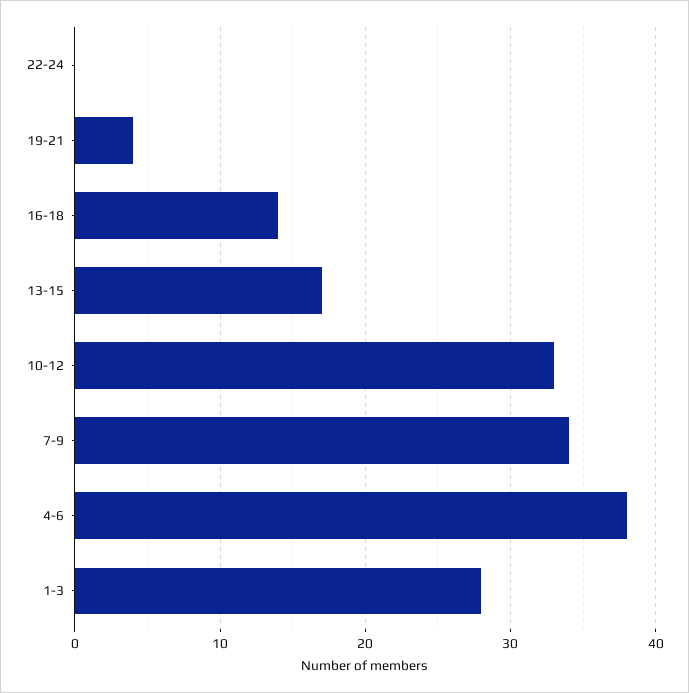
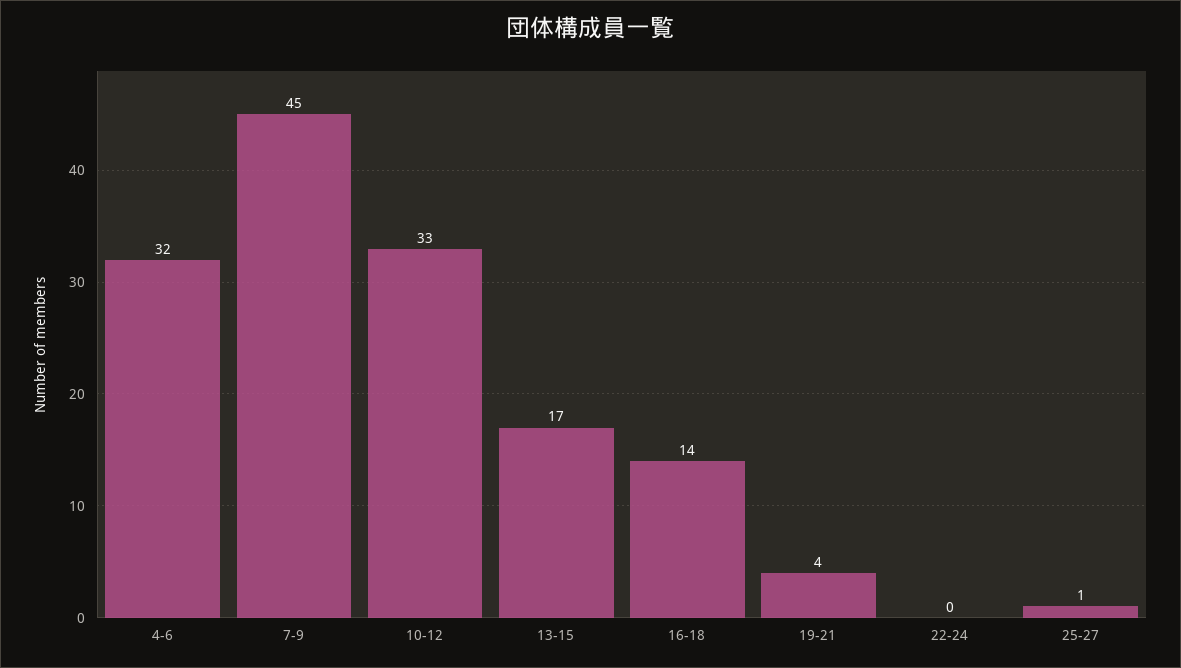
7-9: 34 -> 45
4-6: 38 -> 32
1-3: 28 -> none
25-27: none -> 1

